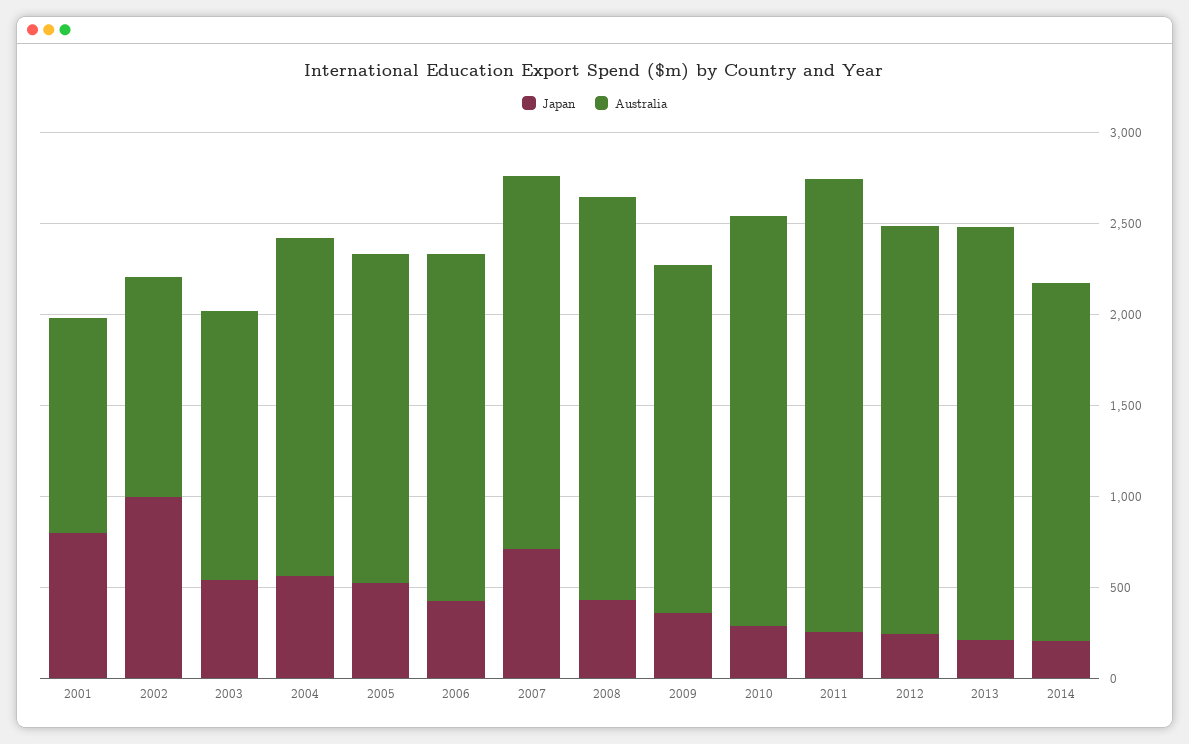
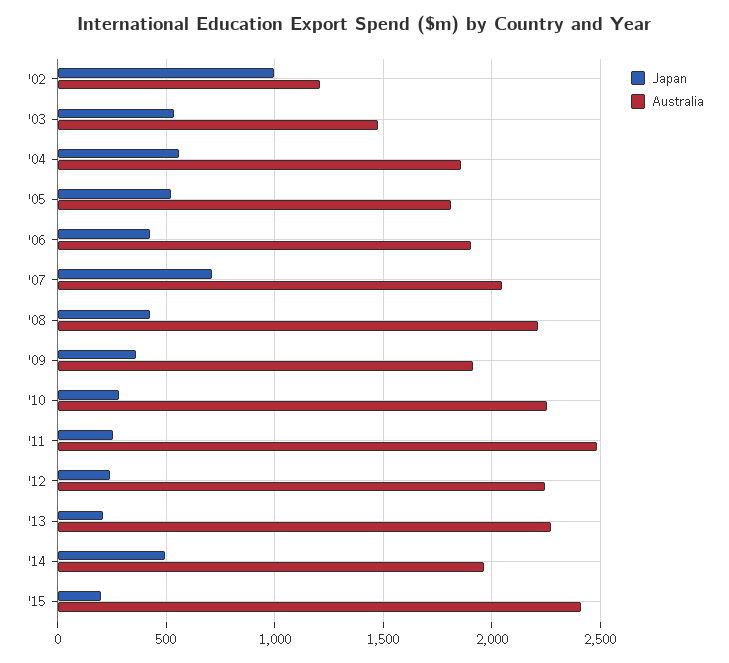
Japan, 2001: 800 -> none
Australia, 2001: 1200 -> none
Japan, 2014: 200 -> 500
Japan, '15: none -> 200
Australia, '15: none -> 2400

